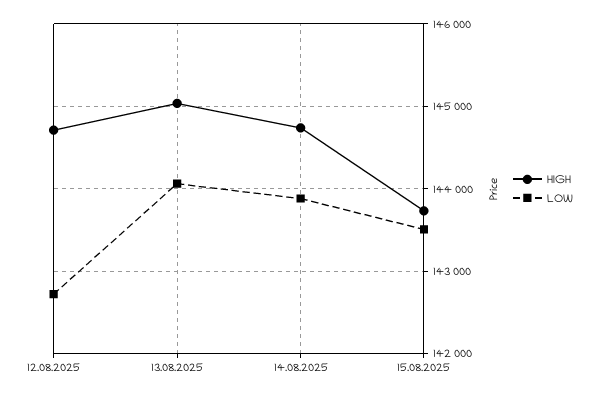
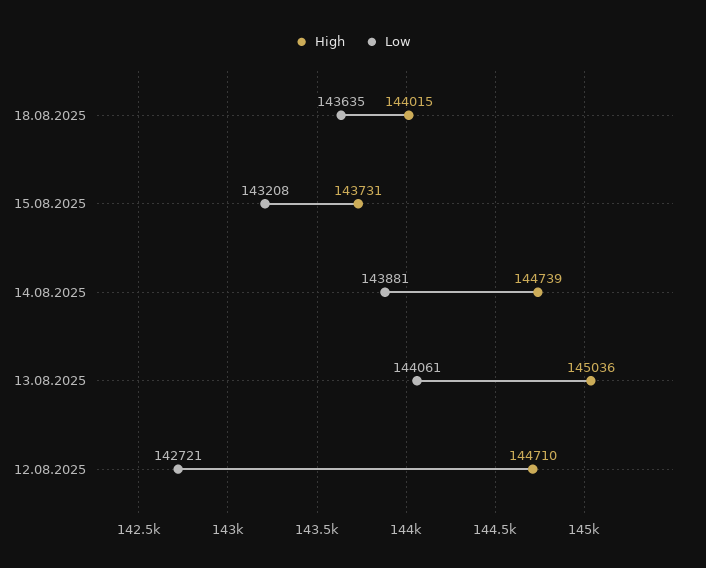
LOW, 15.08.2025: 143500 -> 143208
HIGH, 18.08.2025: none -> 144015
LOW, 18.08.2025: none -> 143635

